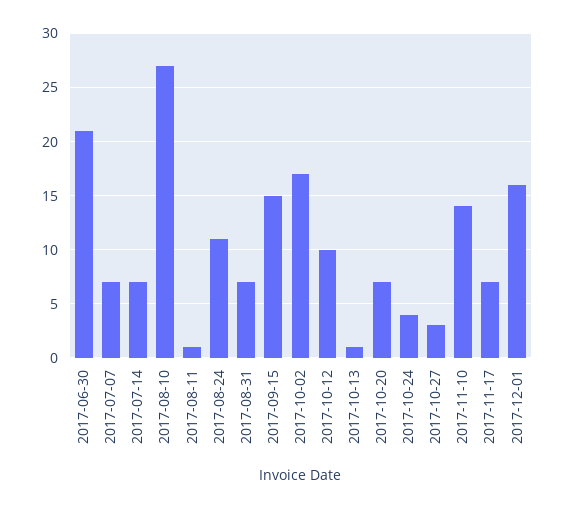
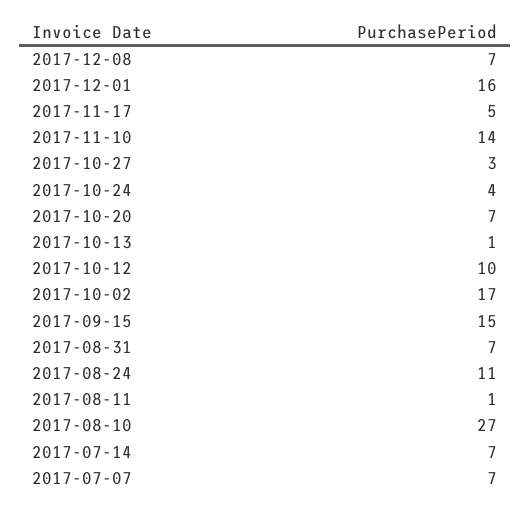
2017-06-30: 21 -> none
2017-11-17: 7 -> 5
2017-12-08: none -> 7

